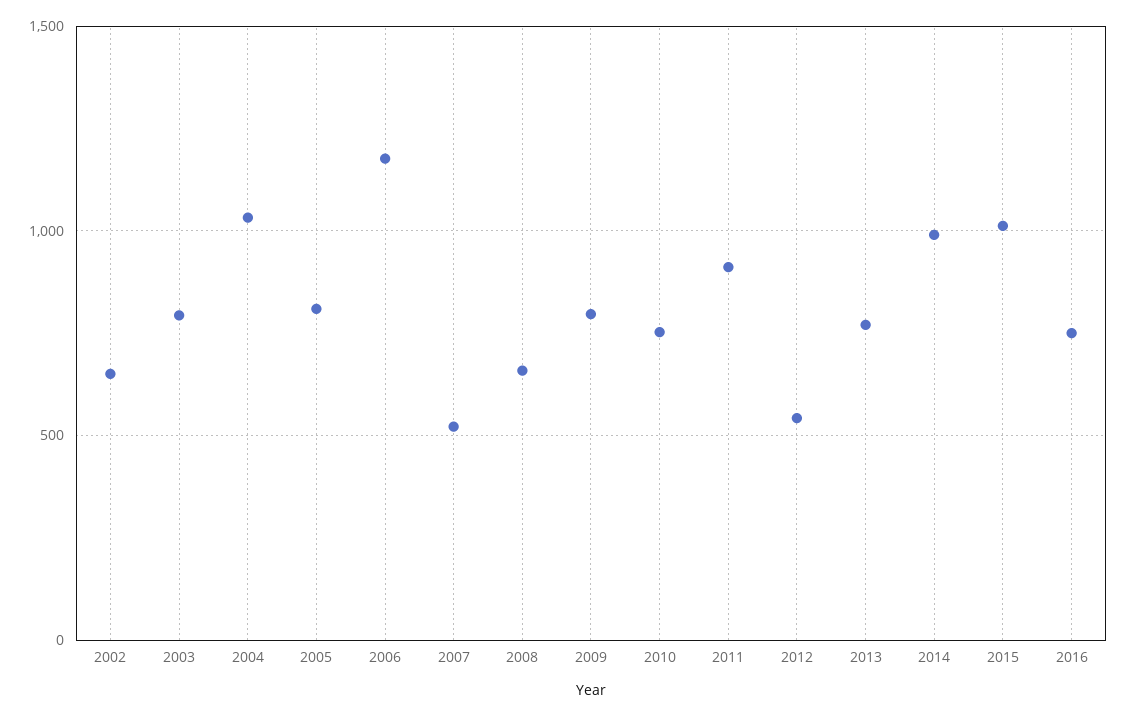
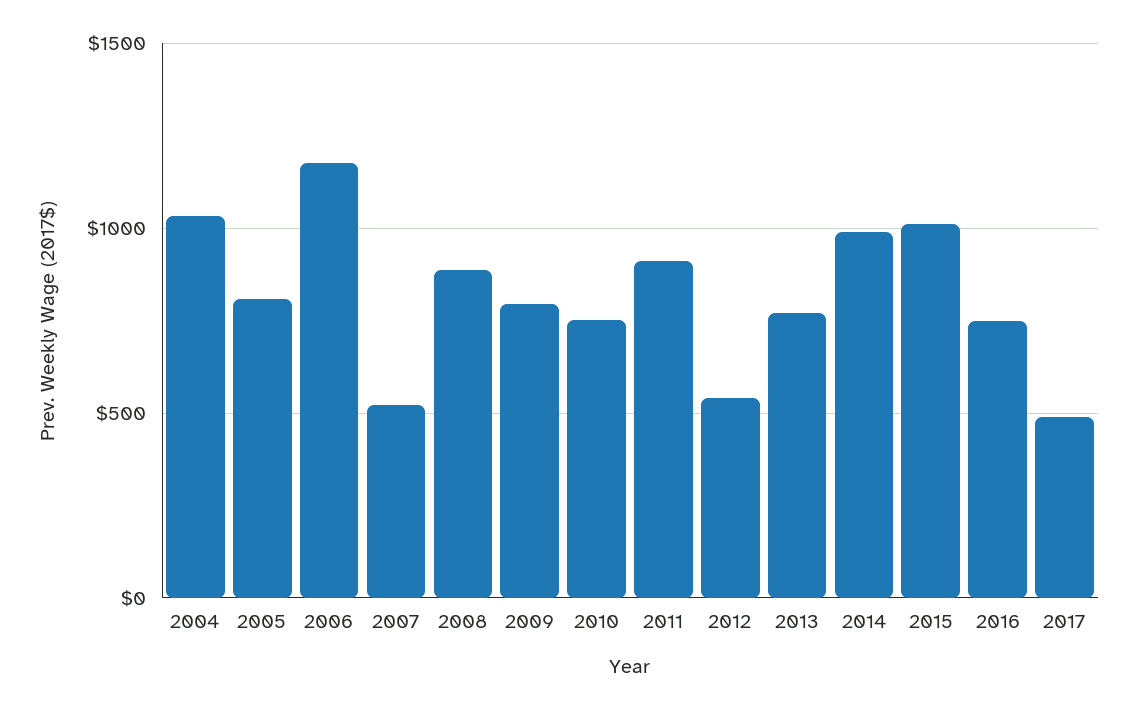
2002: 650 -> none
2003: 800 -> none
2008: 650 -> 900
2017: none -> 500

